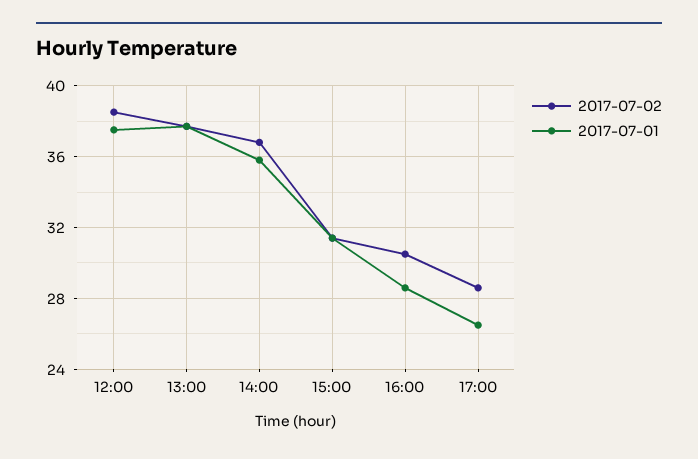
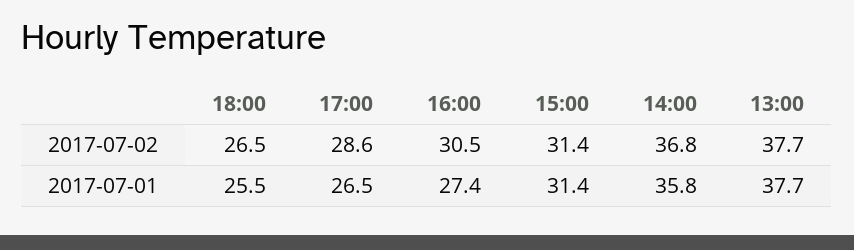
2017-07-02, 12:00: 38.5 -> none
2017-07-01, 12:00: 37.5 -> none
2017-07-01, 16:00: 28.5 -> 27.4
2017-07-02, 18:00: none -> 26.5
2017-07-01, 18:00: none -> 25.5

